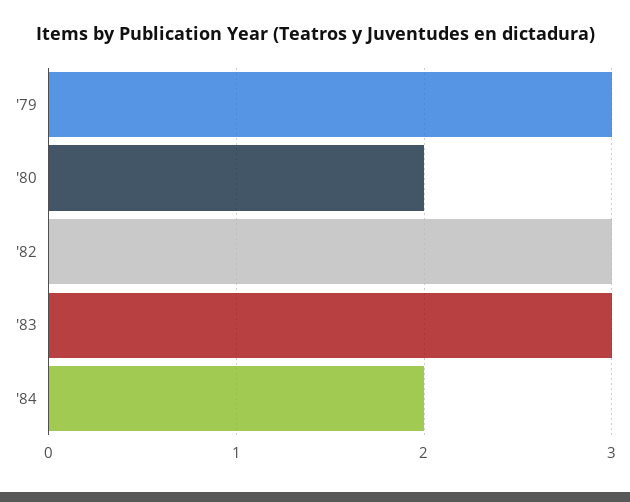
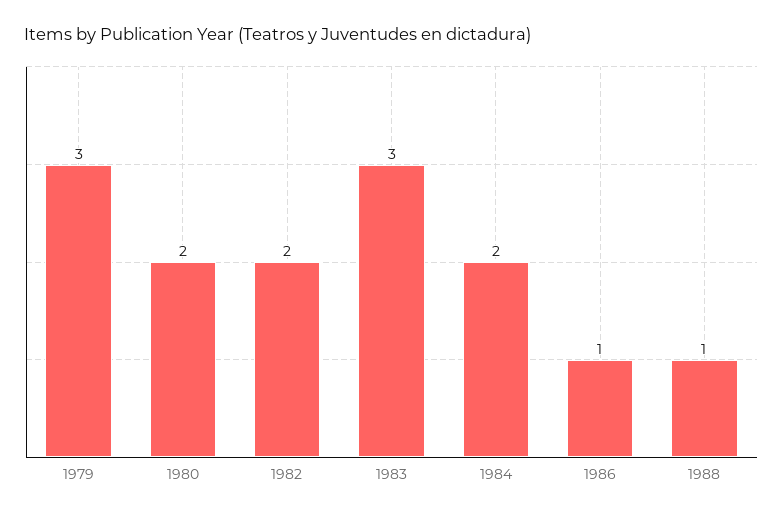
'82: 3 -> 2
1986: none -> 1
1988: none -> 1

